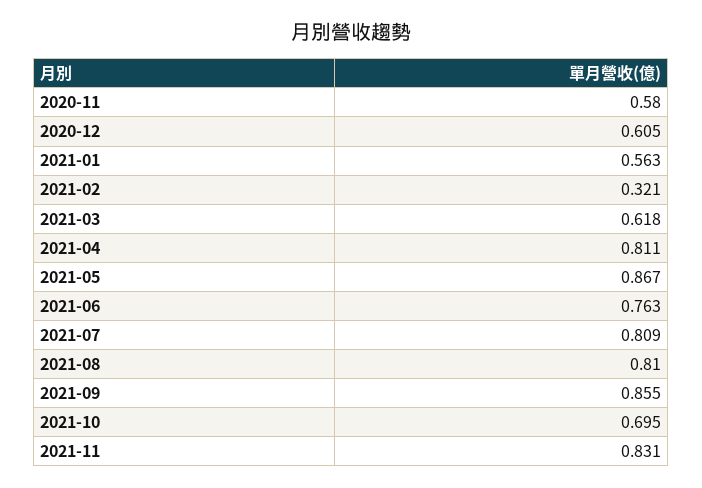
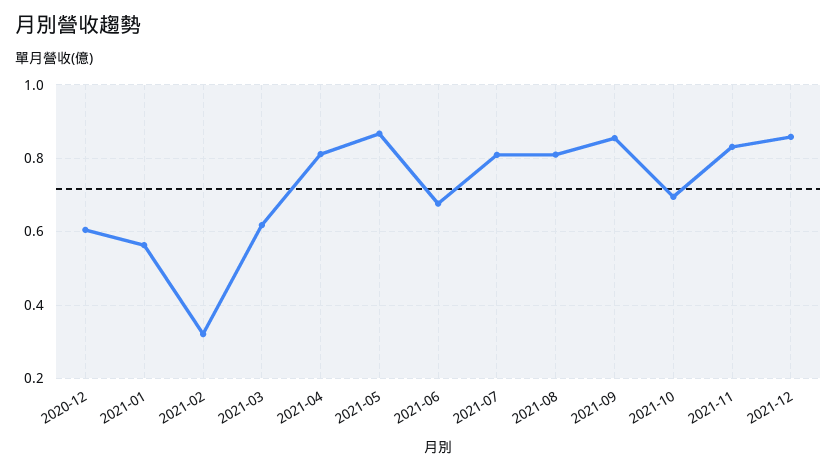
2020-11: 0.58 -> none
2021-06: 0.763 -> 0.68
2021-12: none -> 0.86

